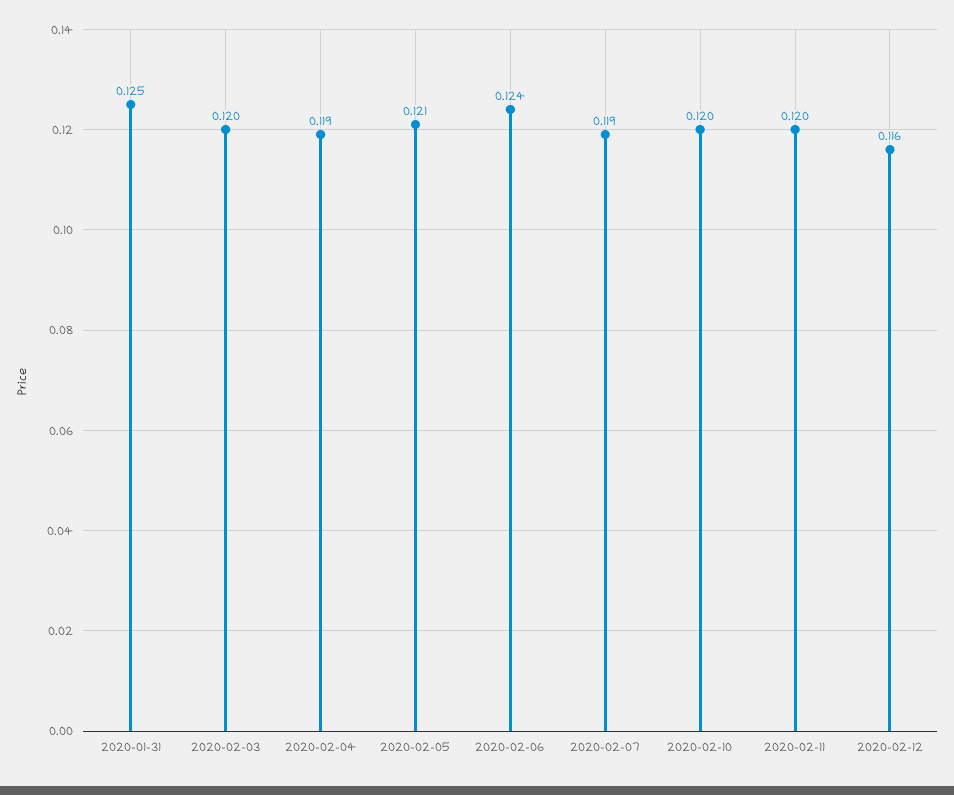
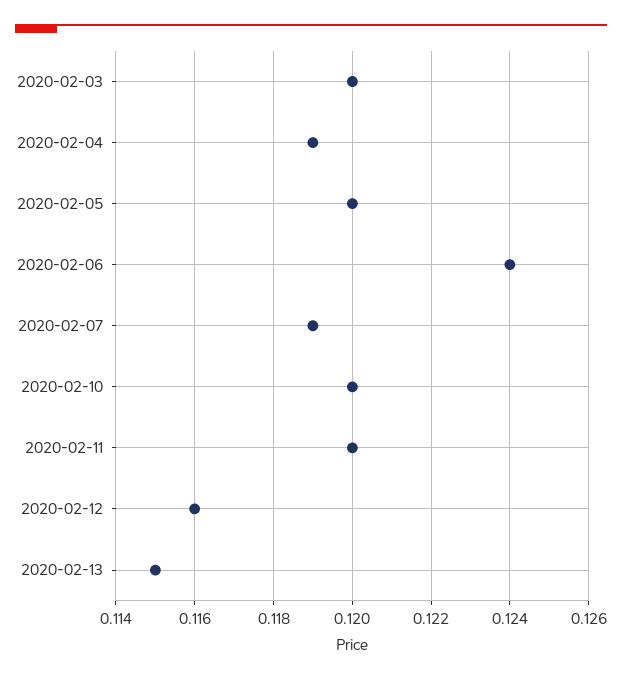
2020-01-31: 0.125 -> none
2020-02-05: 0.121 -> 0.12
2020-02-13: none -> 0.115

